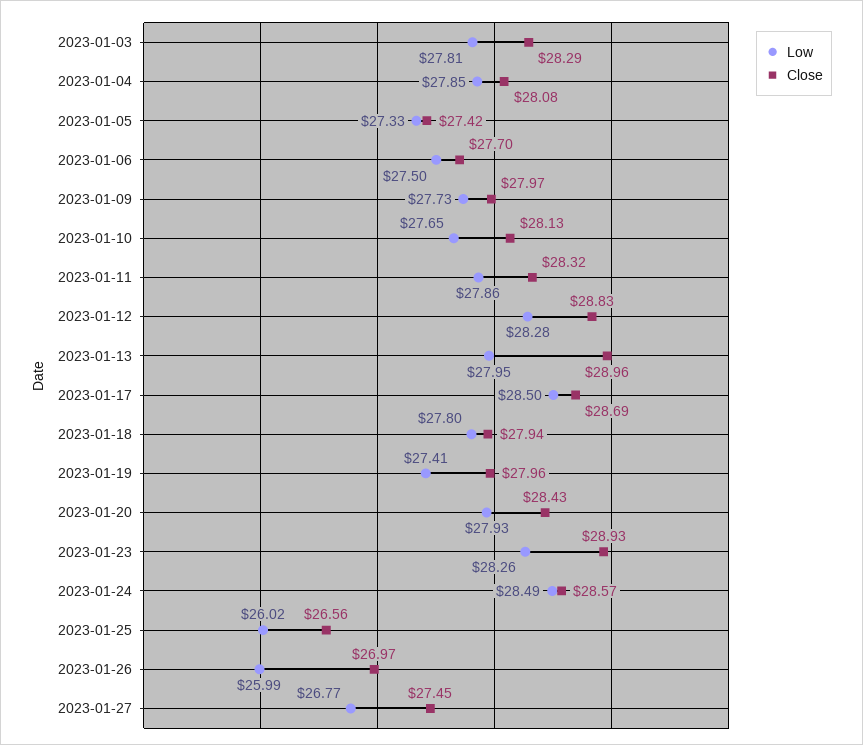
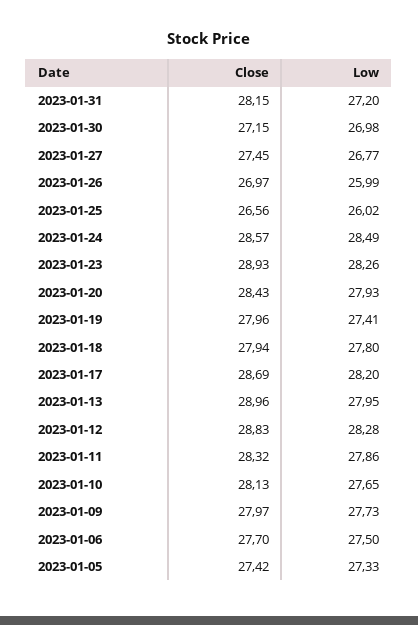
Low, 2023-01-03: 27.81 -> none
Close, 2023-01-03: 28.29 -> none
Low, 2023-01-04: 27.85 -> none
Close, 2023-01-04: 28.08 -> none
Low, 2023-01-17: 28.5 -> 28.2
Close, 2023-01-31: none -> 28.15
Low, 2023-01-31: none -> 27.2
Close, 2023-01-30: none -> 27.15
Low, 2023-01-30: none -> 26.98

